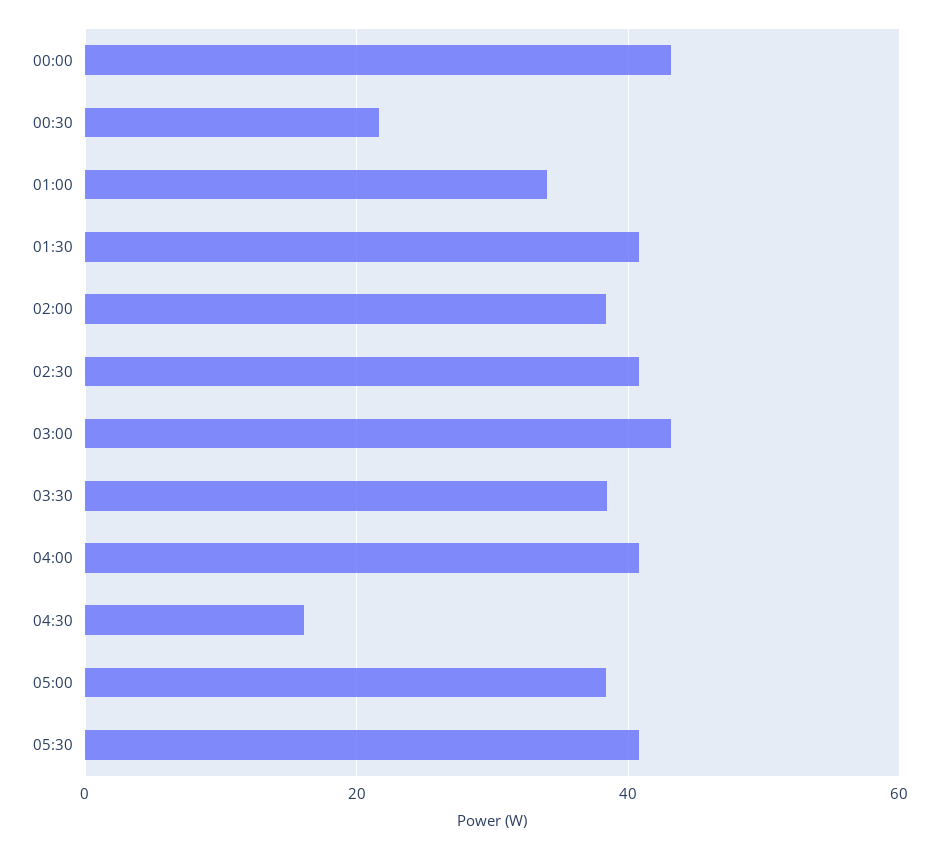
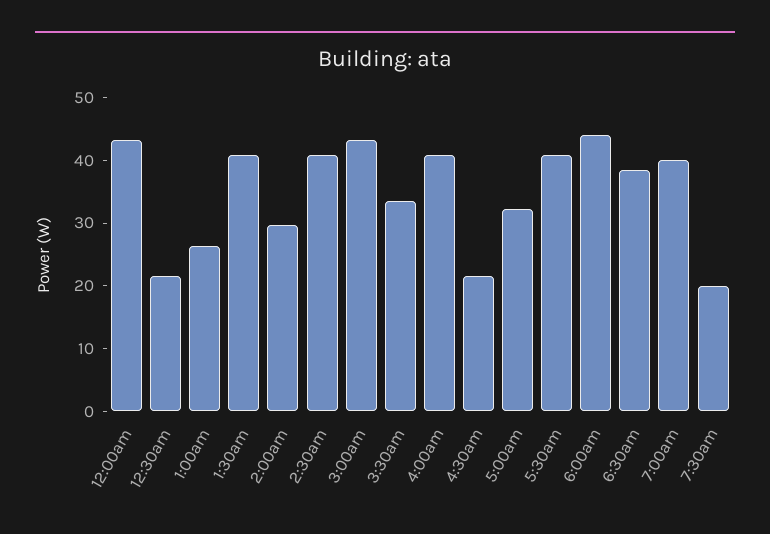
01:00: 34 -> 26
02:00: 38 -> 30
03:30: 38 -> 34
04:30: 16 -> 22
05:00: 38 -> 32
6:00am: none -> 44
6:30am: none -> 38
7:00am: none -> 40
7:30am: none -> 20

